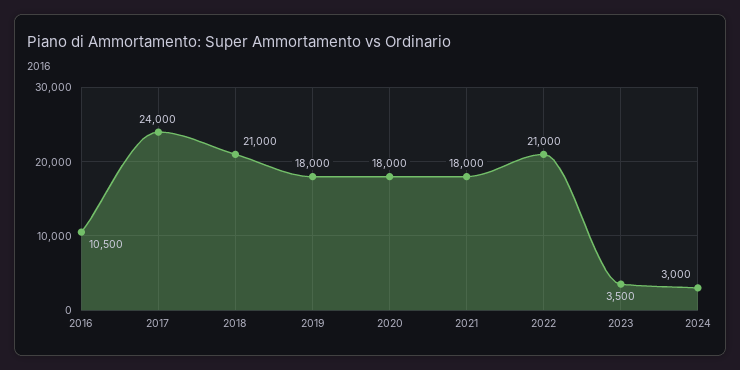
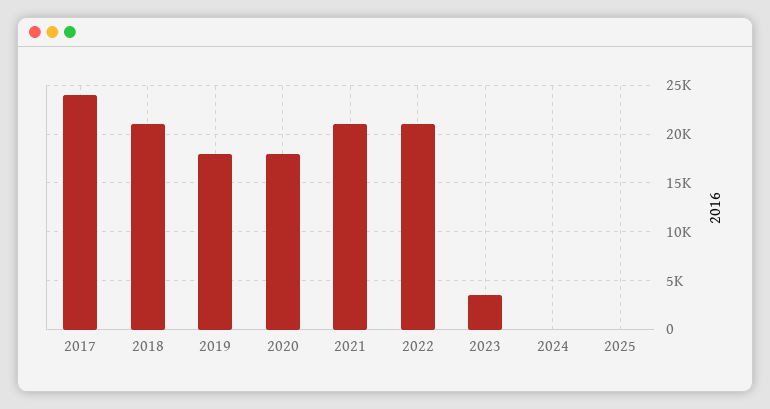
2016: 10500 -> none
2021: 18000 -> 21000
2024: 3000 -> 0
2025: none -> 0

